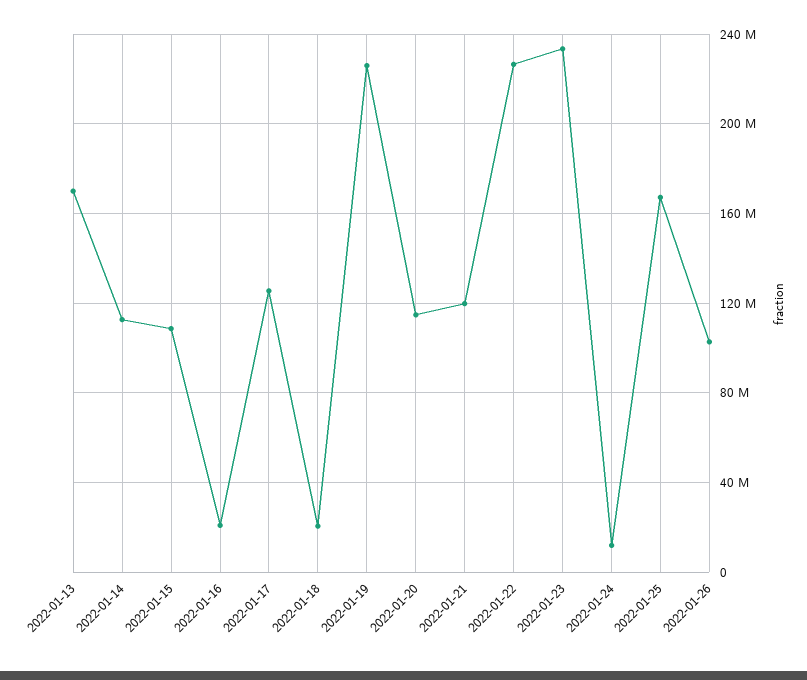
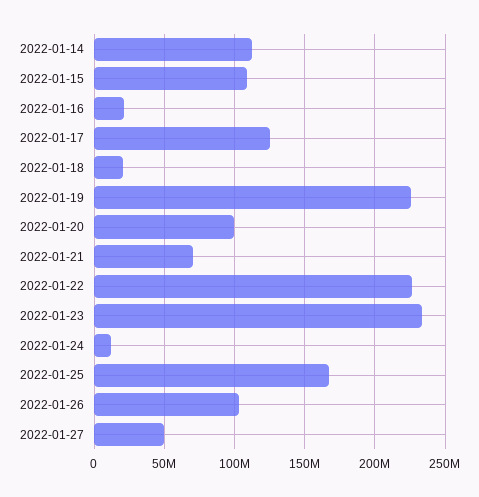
2022-01-13: 170000000 -> none
2022-01-20: 115000000 -> 100000000
2022-01-21: 120000000 -> 70000000
2022-01-27: none -> 50000000

